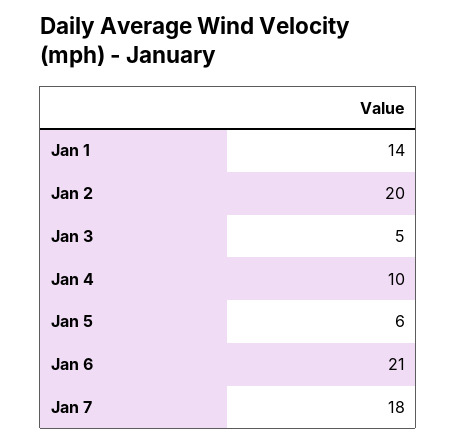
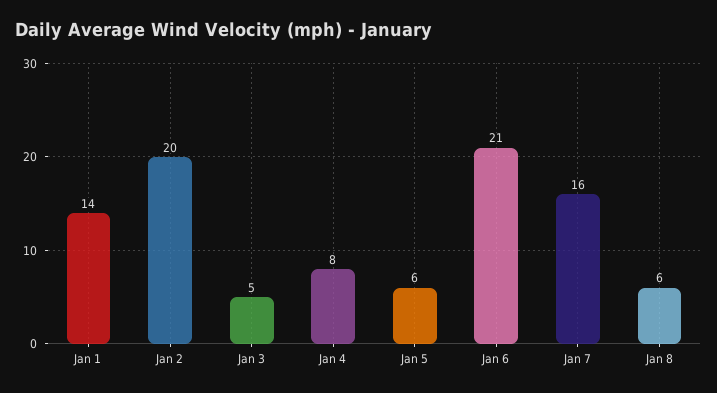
Jan 4: 10 -> 8
Jan 7: 18 -> 16
Jan 8: none -> 6

